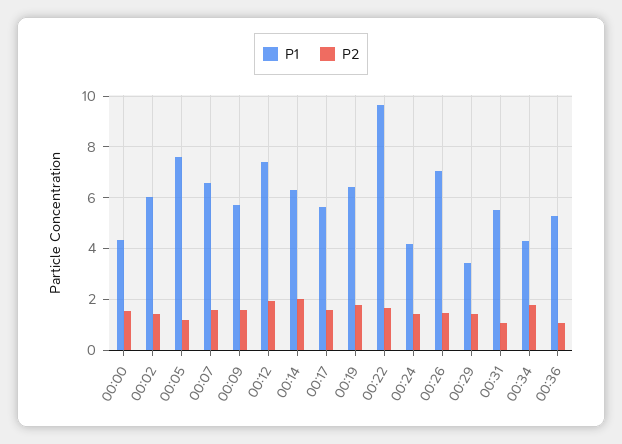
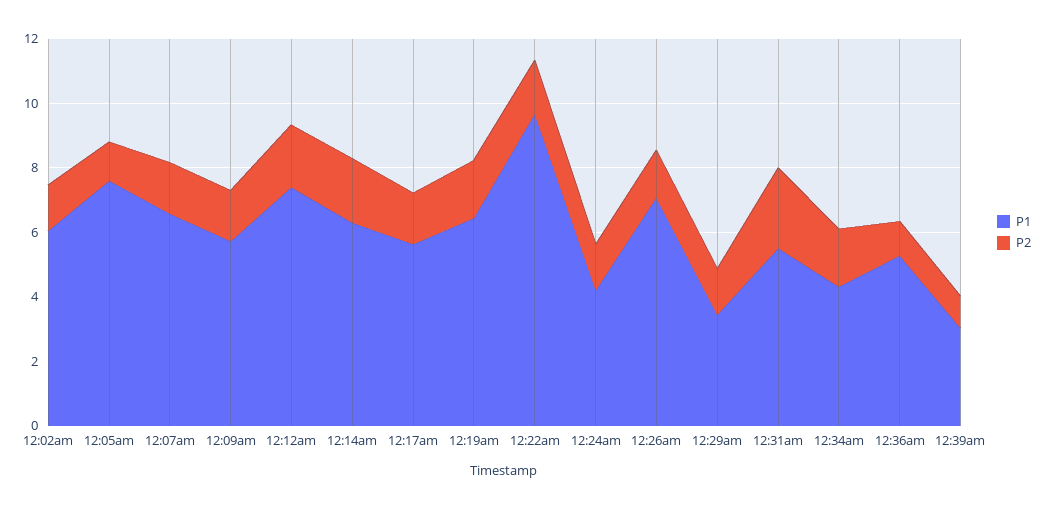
P1, 00:00: 4.25 -> none
P2, 00:00: 1.5 -> none
P2, 00:31: 1 -> 2.5
P1, 12:39am: none -> 3
P2, 12:39am: none -> 1

